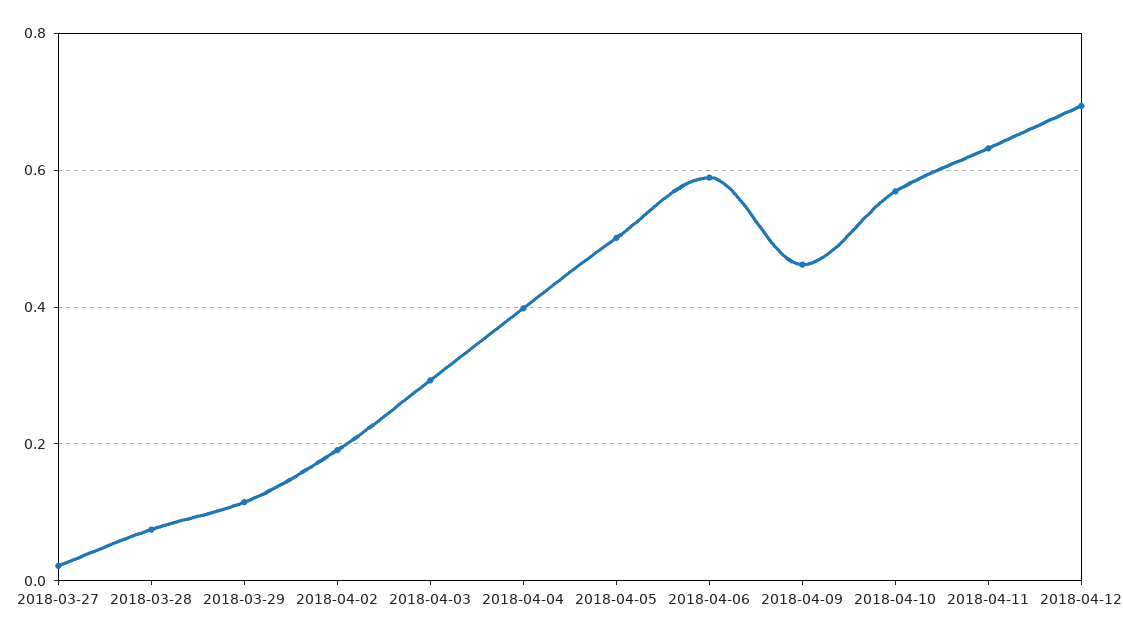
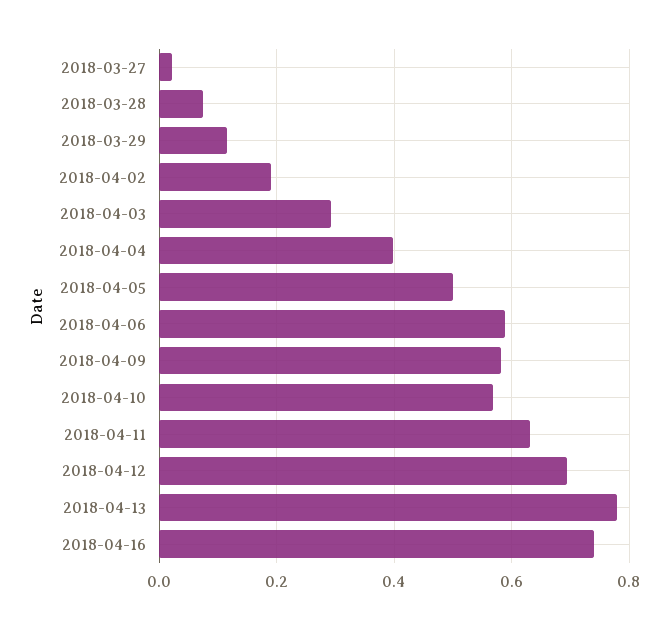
2018-04-09: 0.46 -> 0.58
2018-04-13: none -> 0.78
2018-04-16: none -> 0.74

